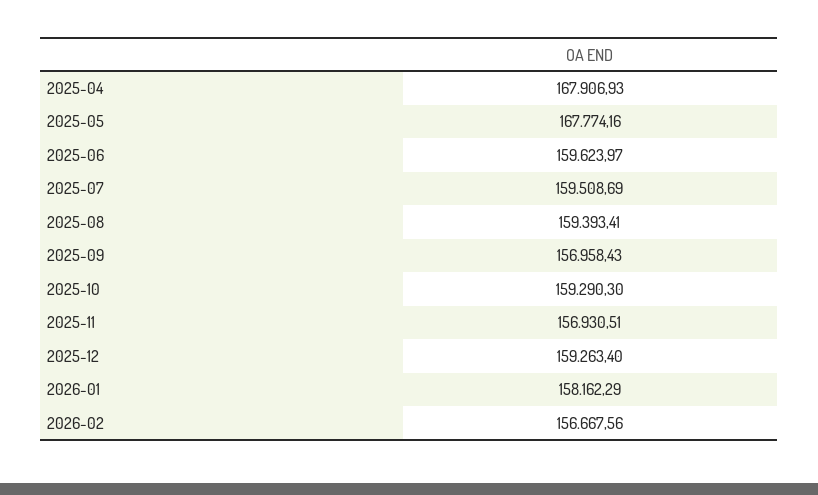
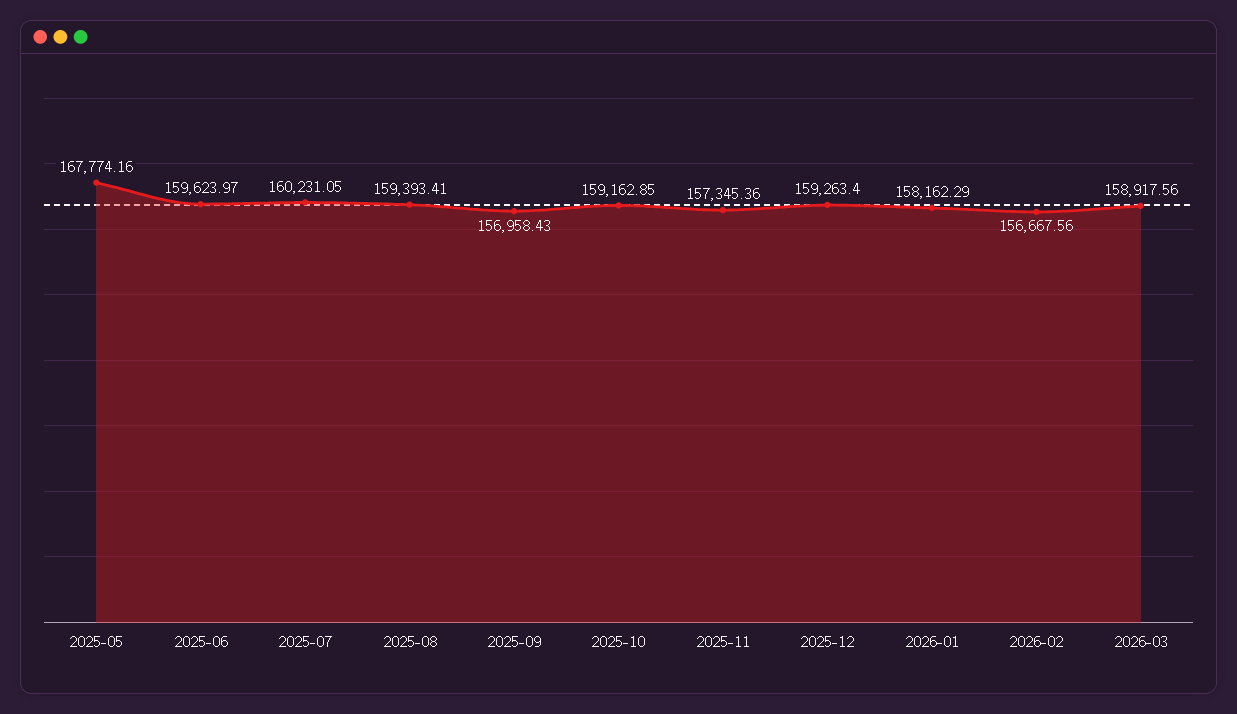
2025-04: 167906.93 -> none
2025-07: 159508.69 -> 160231.05
2025-10: 159290.3 -> 159162.85
2025-11: 156930.51 -> 157345.36
2026-03: none -> 158917.56

